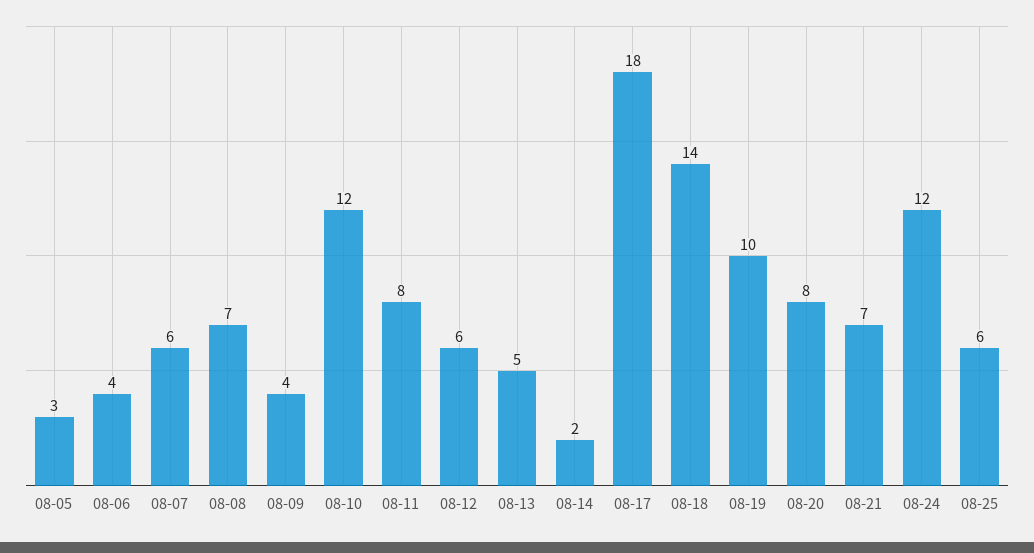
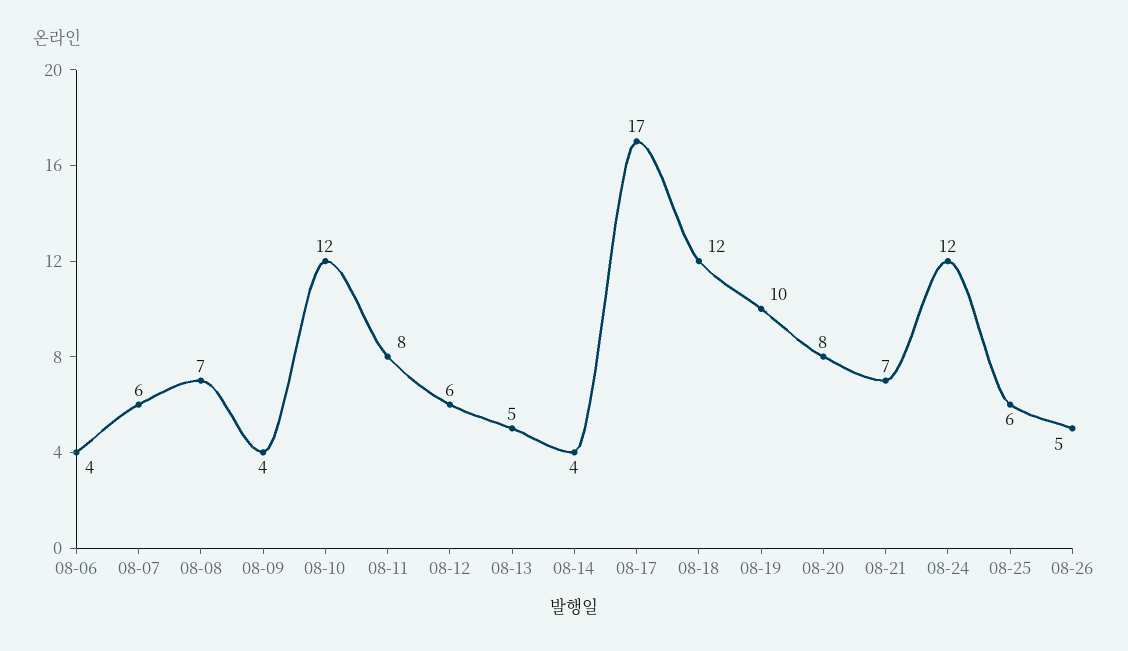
08-05: 3 -> none
08-14: 2 -> 4
08-17: 18 -> 17
08-18: 14 -> 12
08-26: none -> 5

